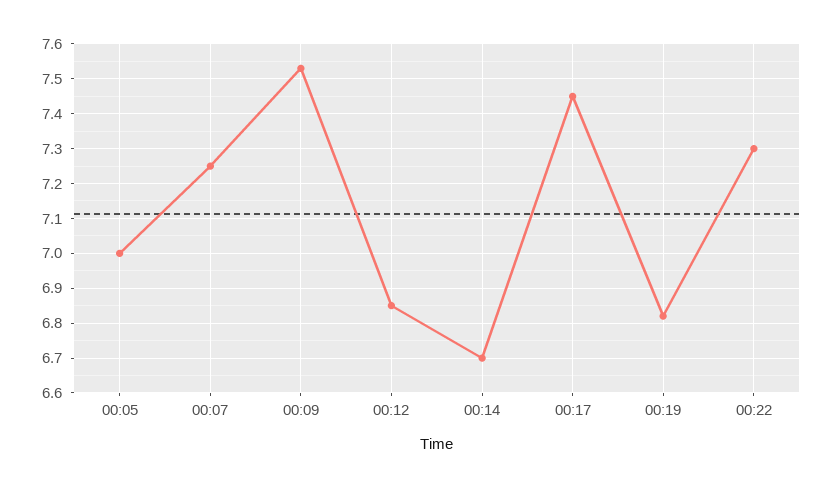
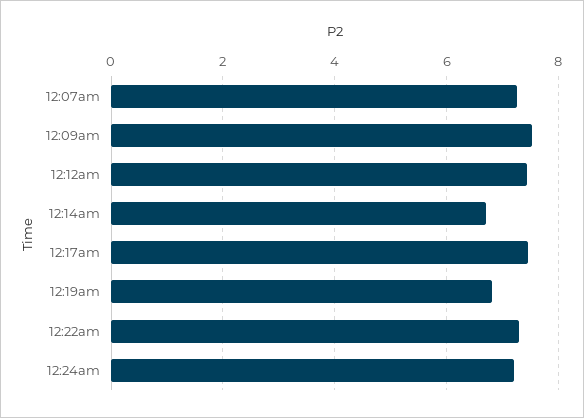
00:05: 7 -> none
00:12: 6.85 -> 7.4
12:24am: none -> 7.2

